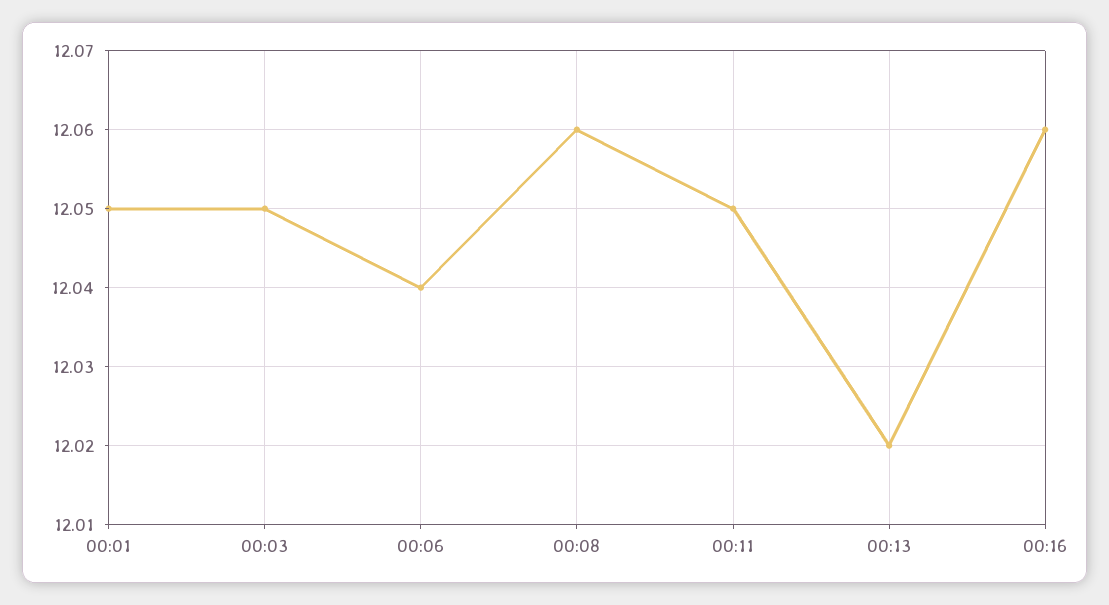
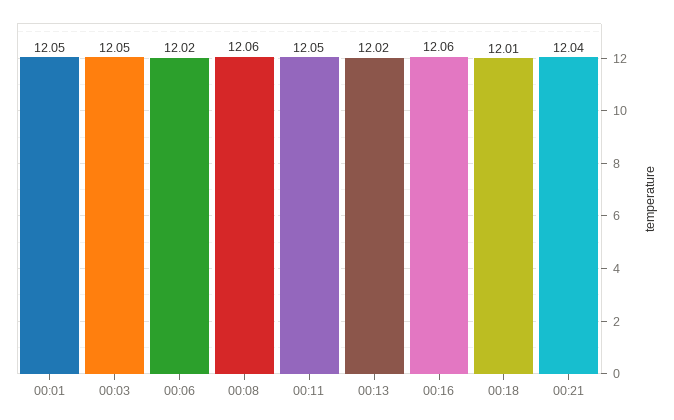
00:06: 12.04 -> 12.02
00:18: none -> 12.01
00:21: none -> 12.04

